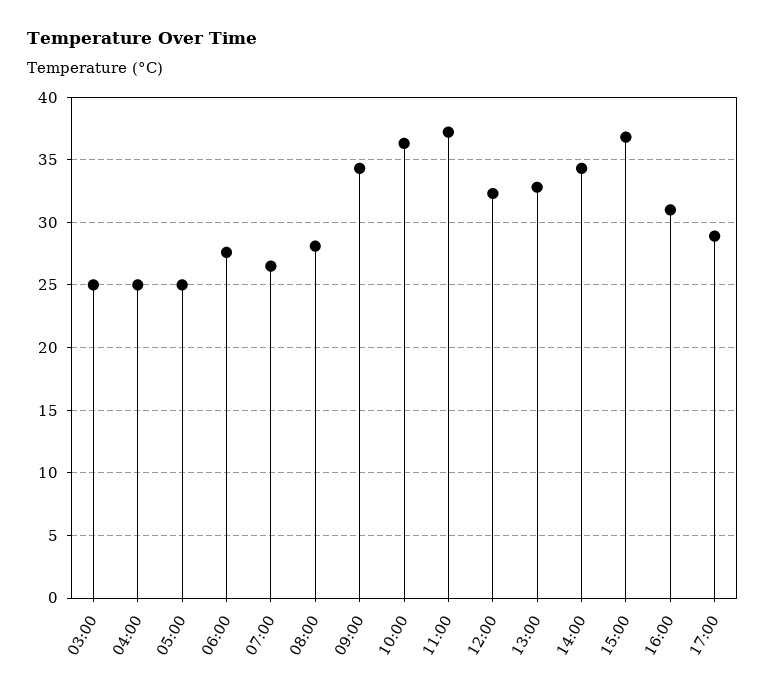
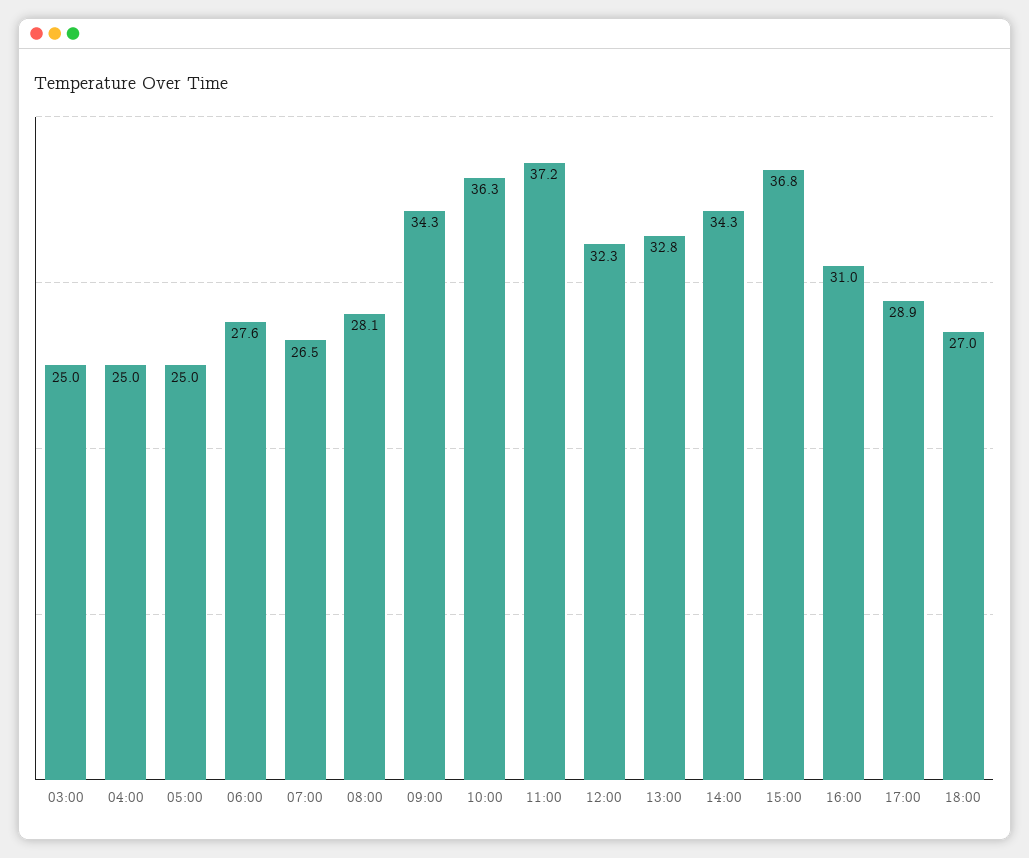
18:00: none -> 27

